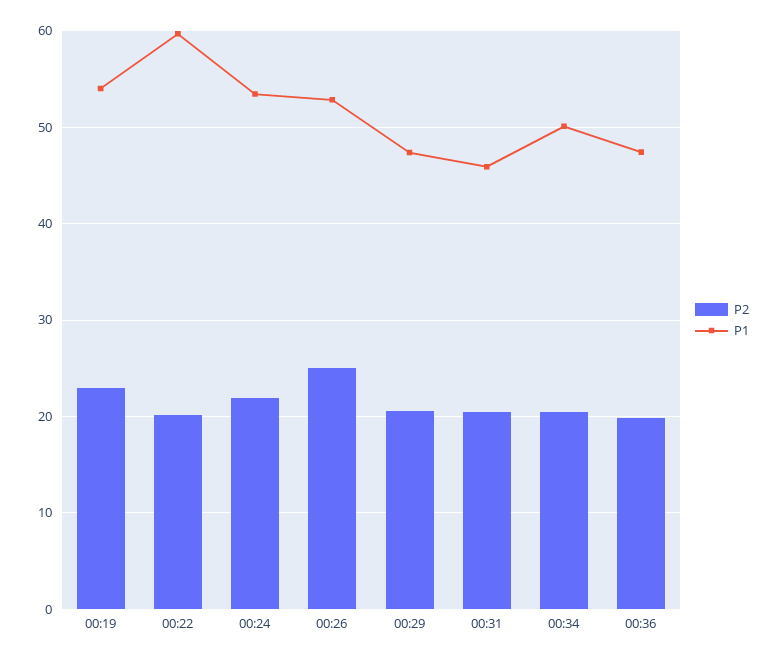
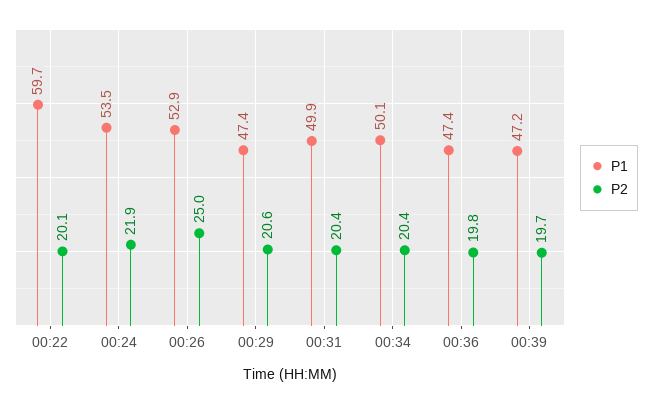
P2, 00:19: 23 -> none
P1, 00:19: 54 -> none
P1, 00:31: 46 -> 49.9
P1, 00:39: none -> 47.2
P2, 00:39: none -> 19.7

